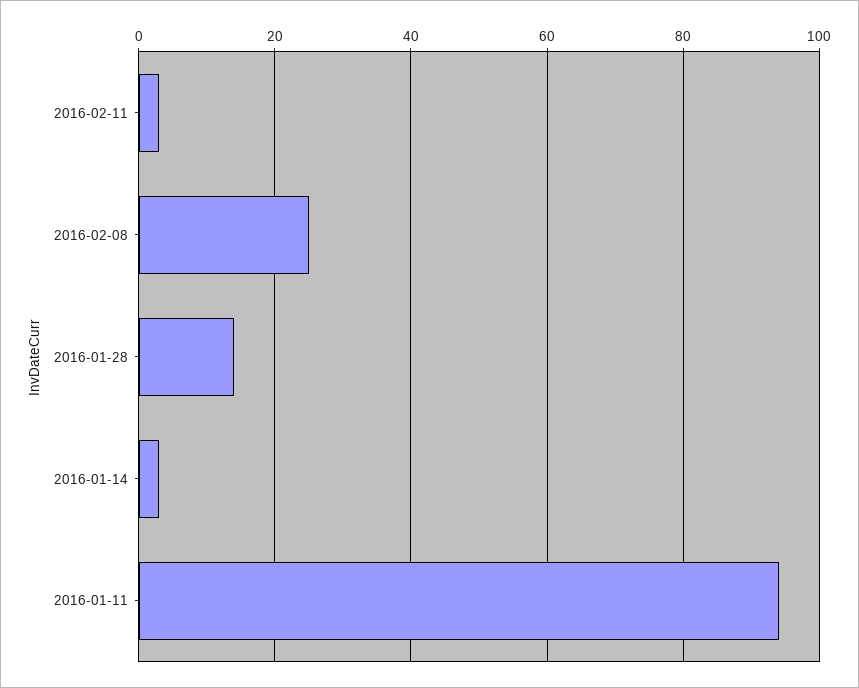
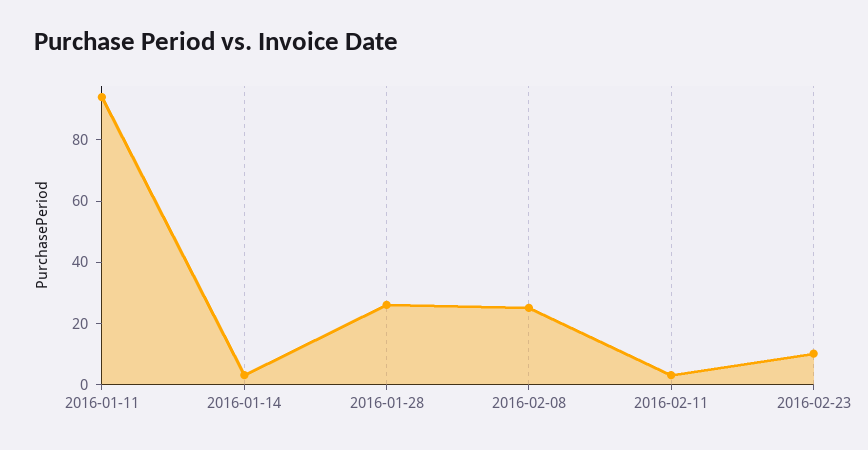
2016-01-28: 15 -> 25
2016-02-23: none -> 10

